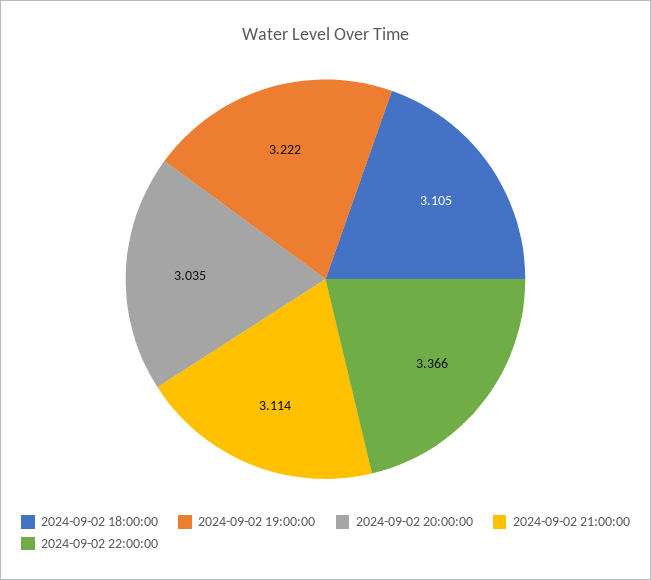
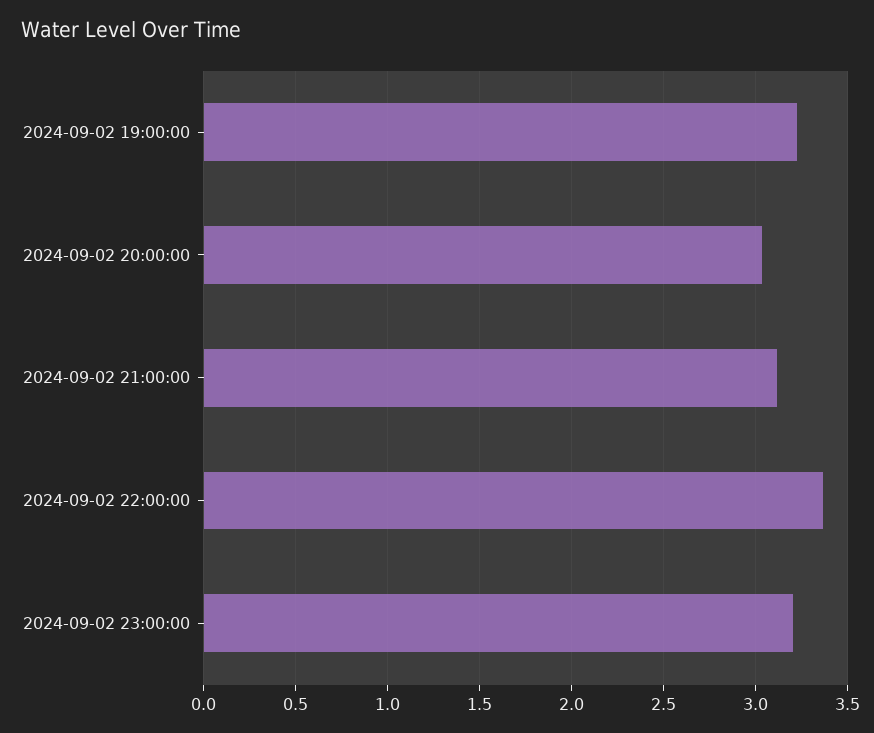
2024-09-02 18:00:00: 3.105 -> none
2024-09-02 23:00:00: none -> 3.2

